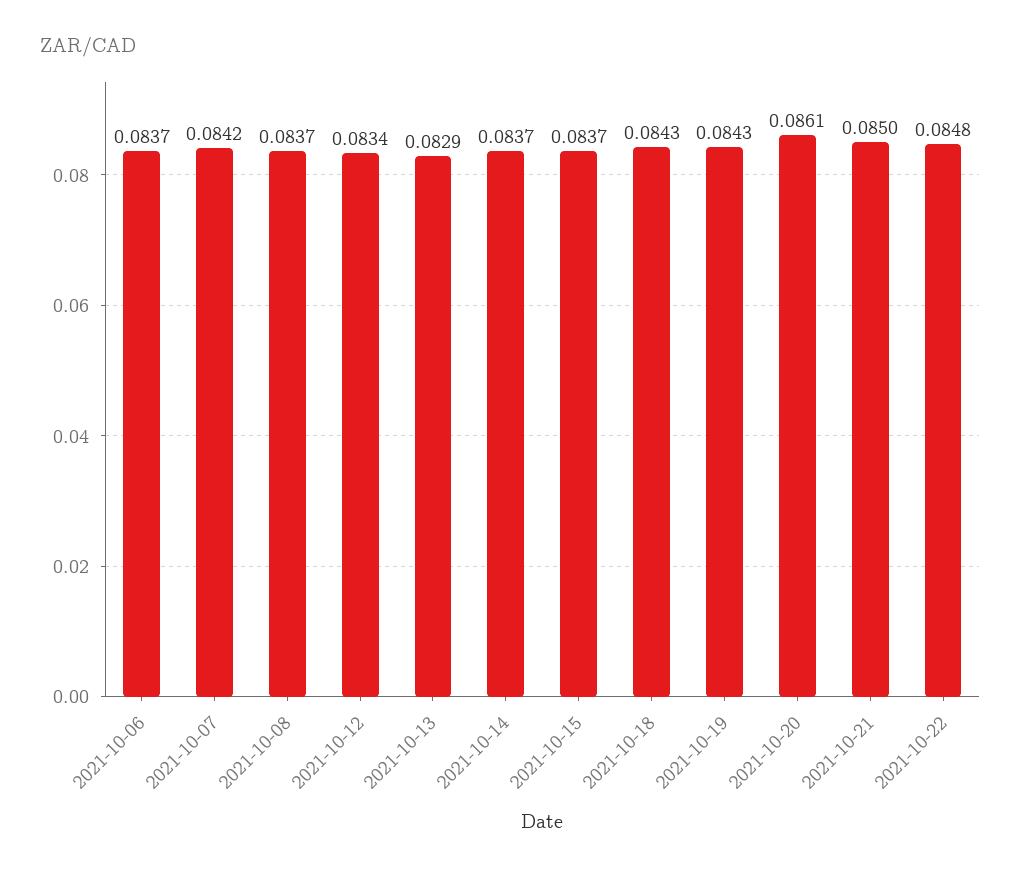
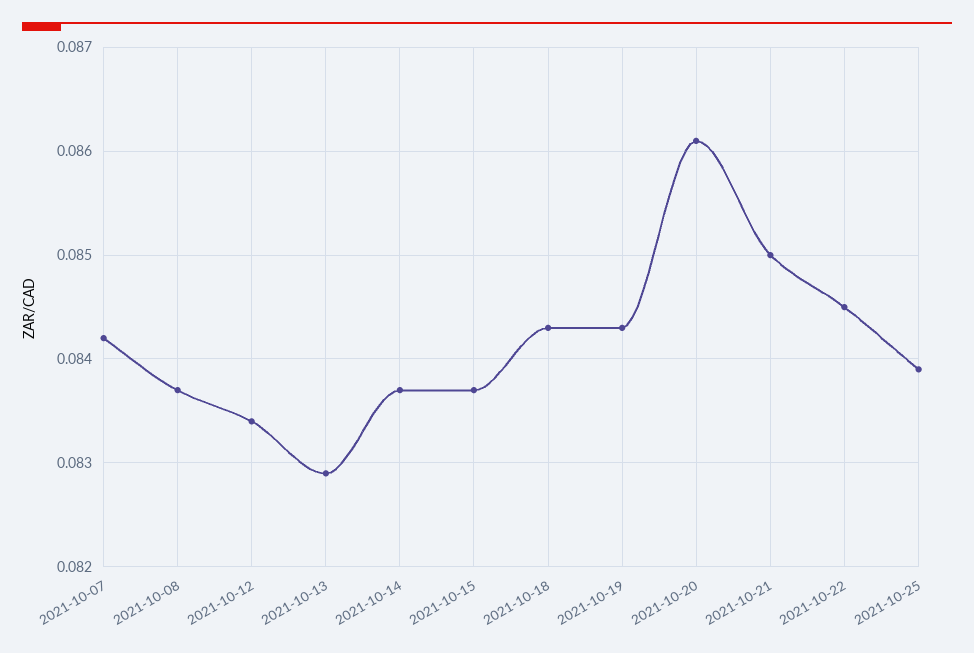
2021-10-06: 0.0837 -> none
2021-10-22: 0.0848 -> 0.0845
2021-10-25: none -> 0.0839

